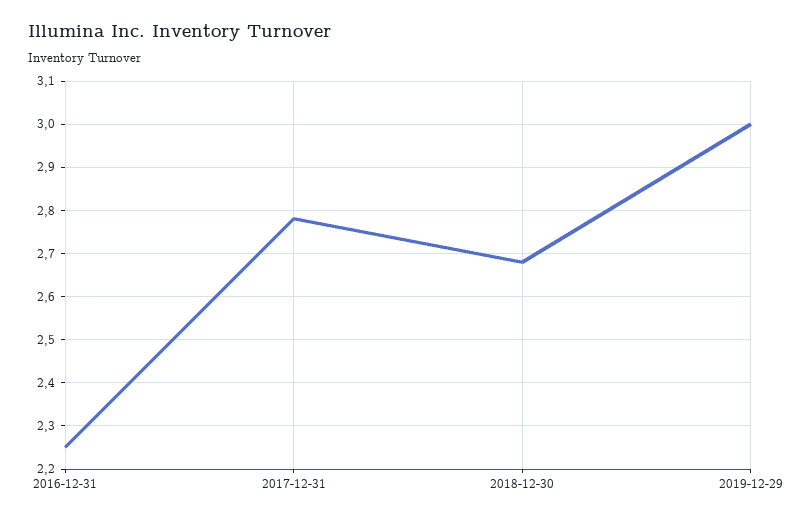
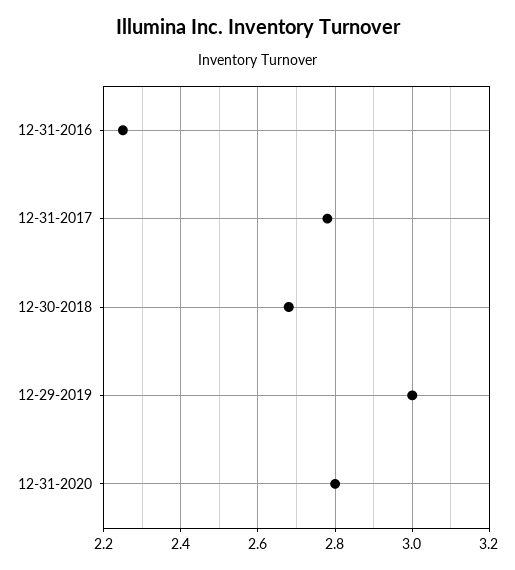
12-31-2020: none -> 2.8

